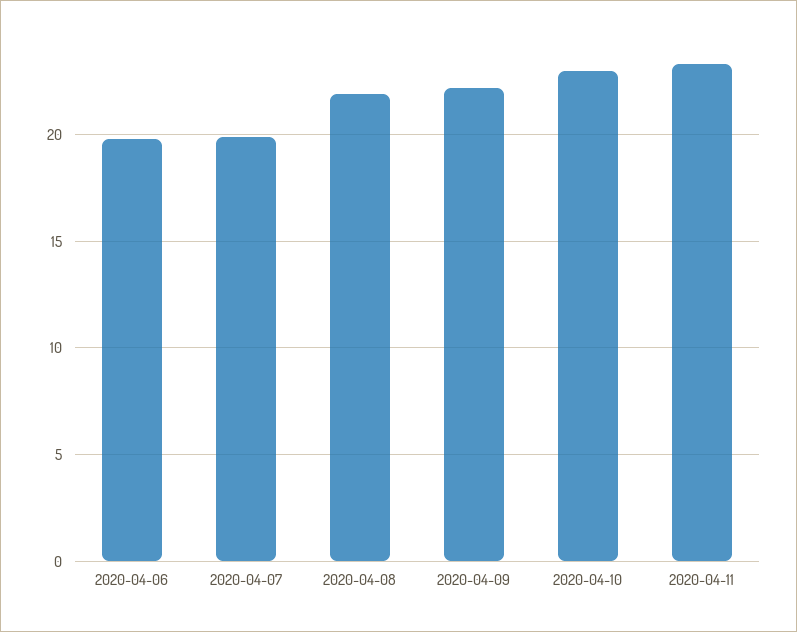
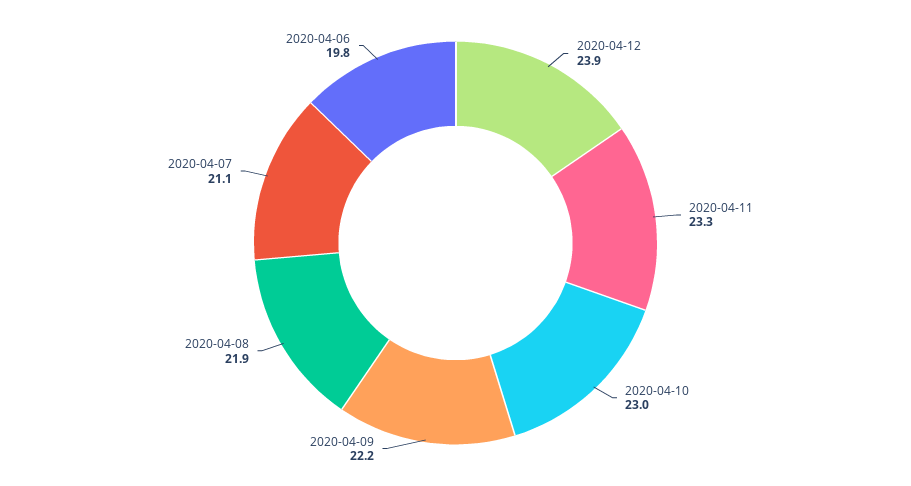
2020-04-07: 20 -> 21.1
2020-04-12: none -> 23.9

